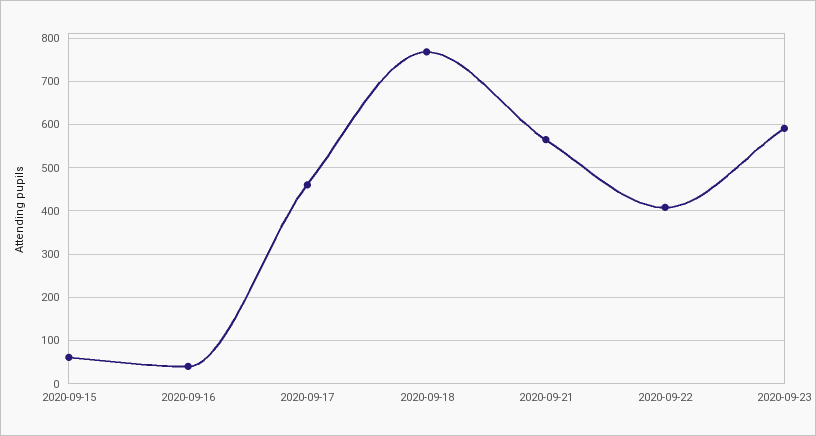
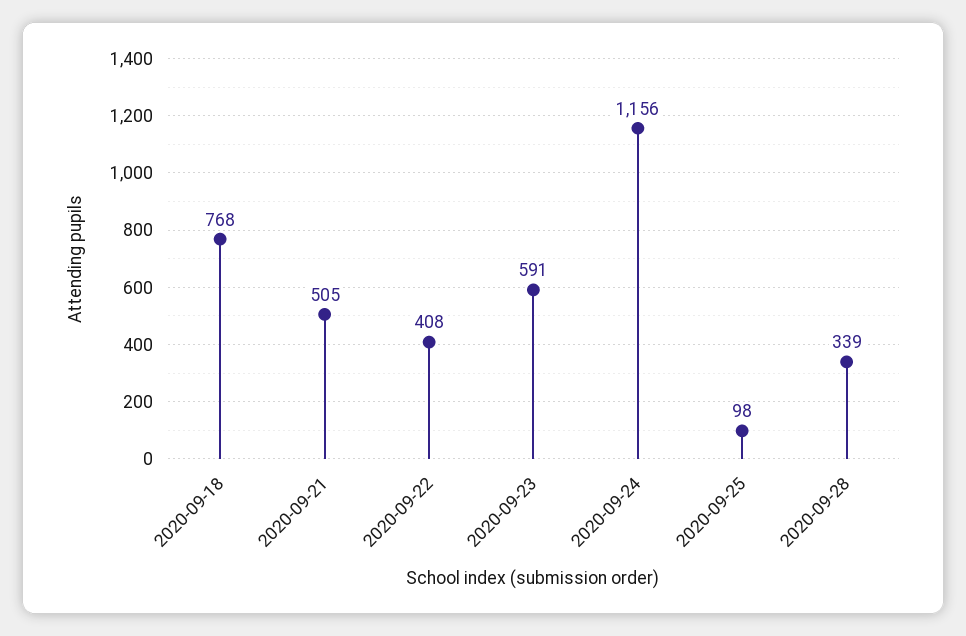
2020-09-15: 60 -> none
2020-09-16: 40 -> none
2020-09-17: 460 -> none
2020-09-21: 560 -> 505
2020-09-24: none -> 1156
2020-09-25: none -> 98
2020-09-28: none -> 339

